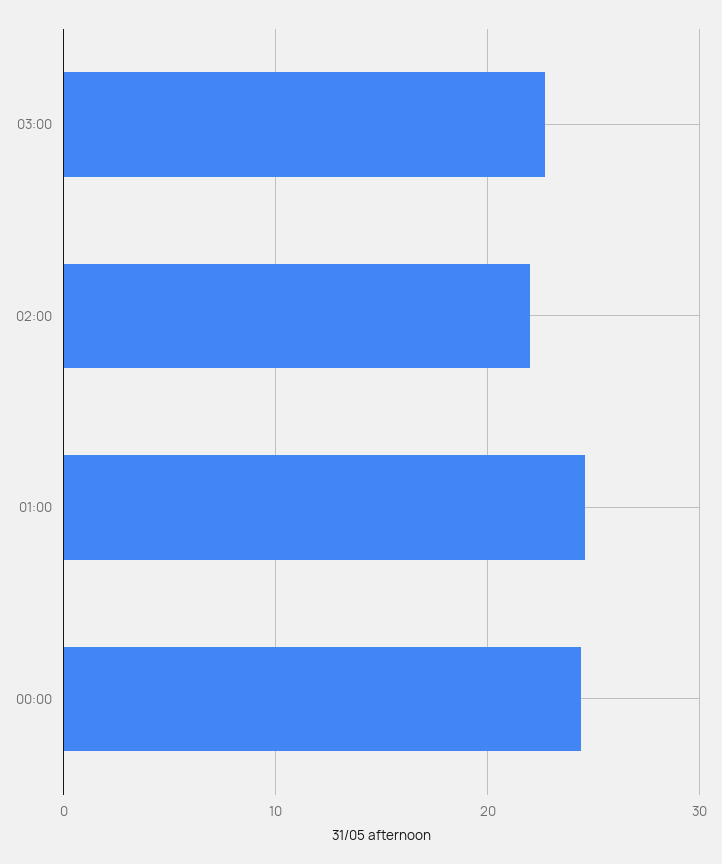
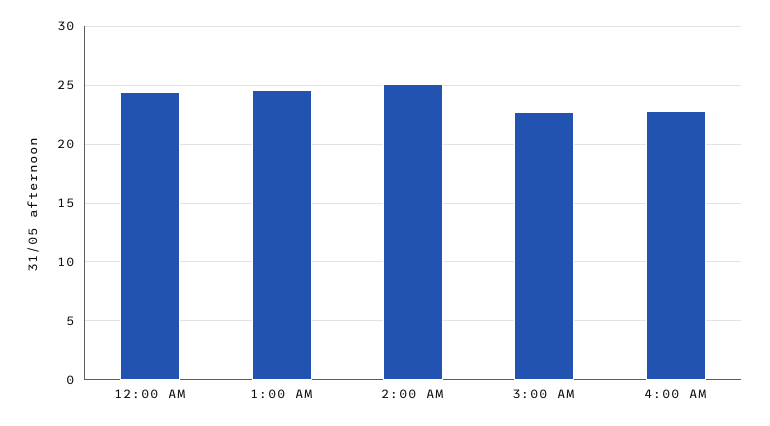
02:00: 22 -> 25
4:00 AM: none -> 23

